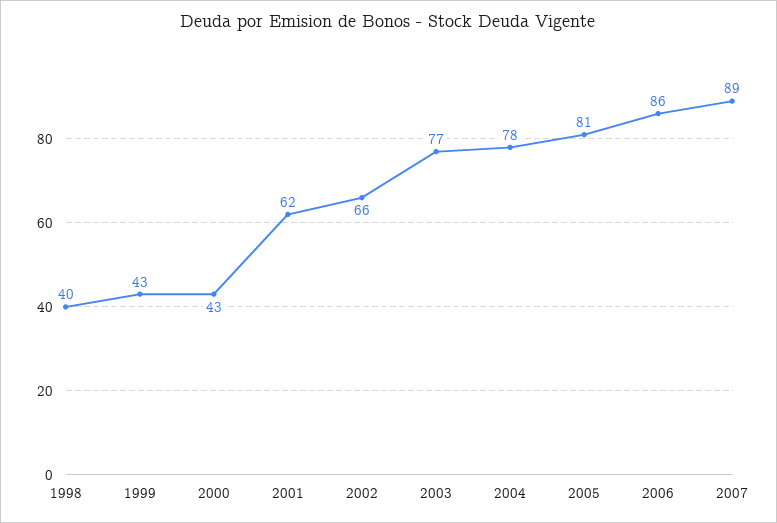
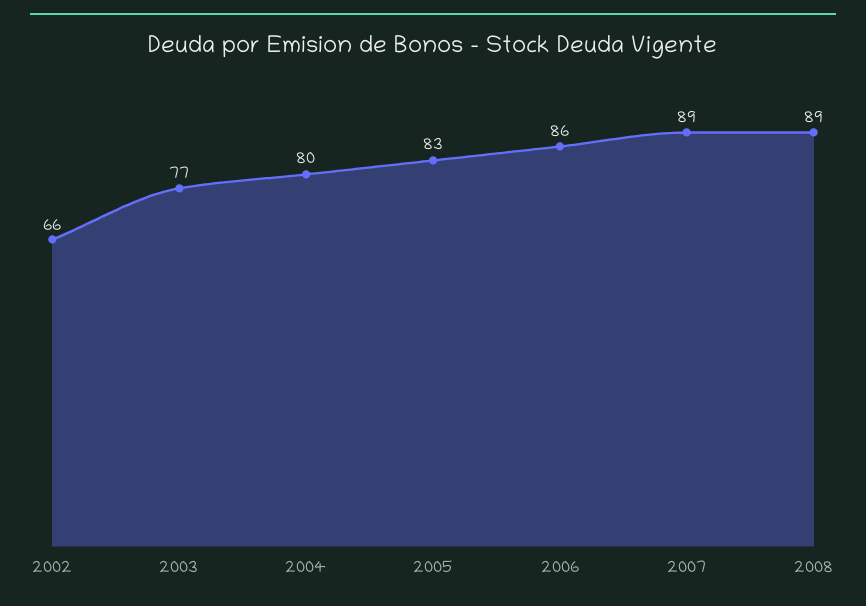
1998: 40 -> none
1999: 43 -> none
2000: 43 -> none
2001: 62 -> none
2004: 78 -> 80
2005: 81 -> 83
2008: none -> 89

